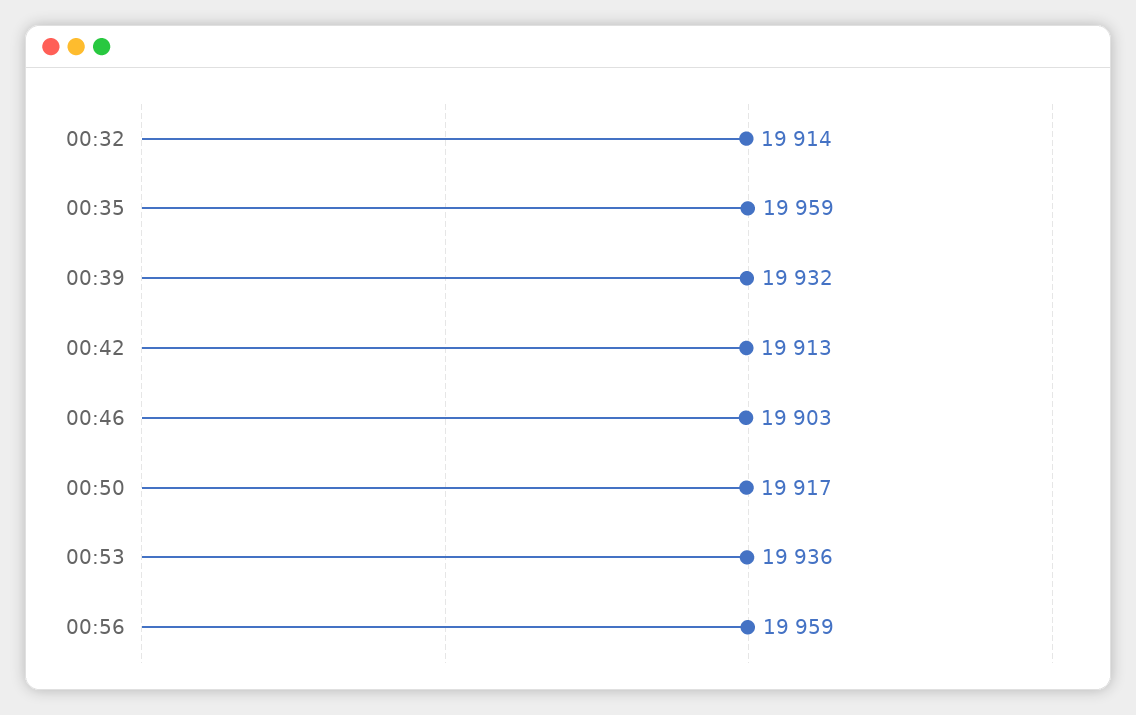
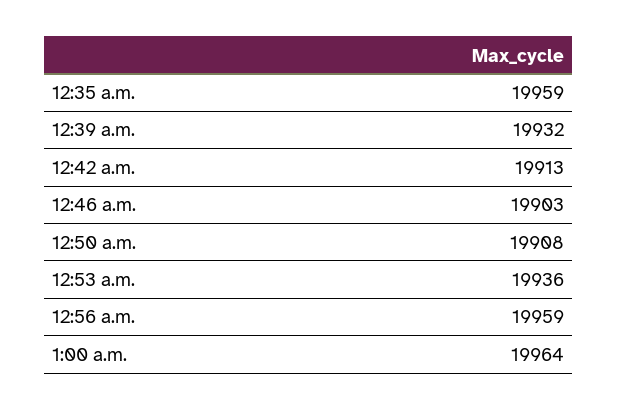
00:32: 19914 -> none
00:50: 19917 -> 19908
1:00 a.m.: none -> 19964

